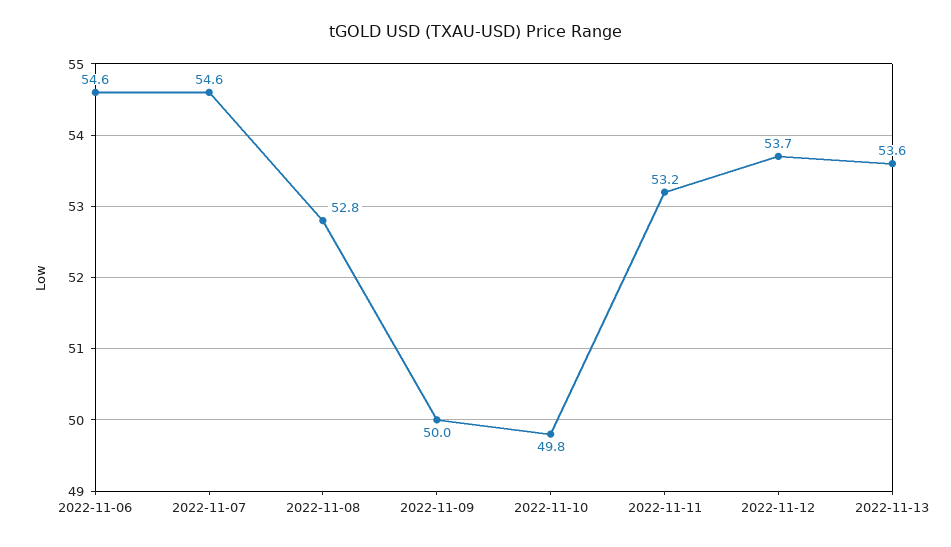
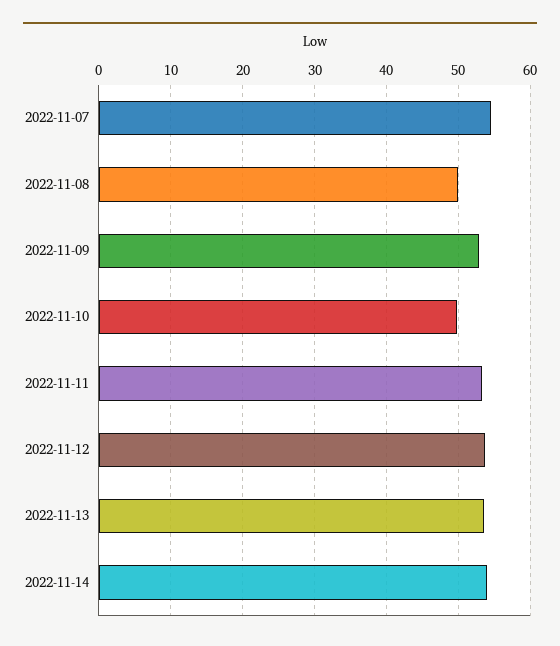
2022-11-06: 54.6 -> none
2022-11-08: 52.8 -> 50
2022-11-09: 50 -> 53
2022-11-14: none -> 54

